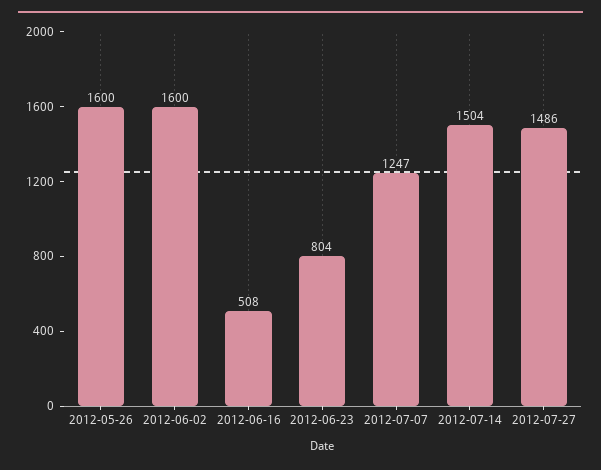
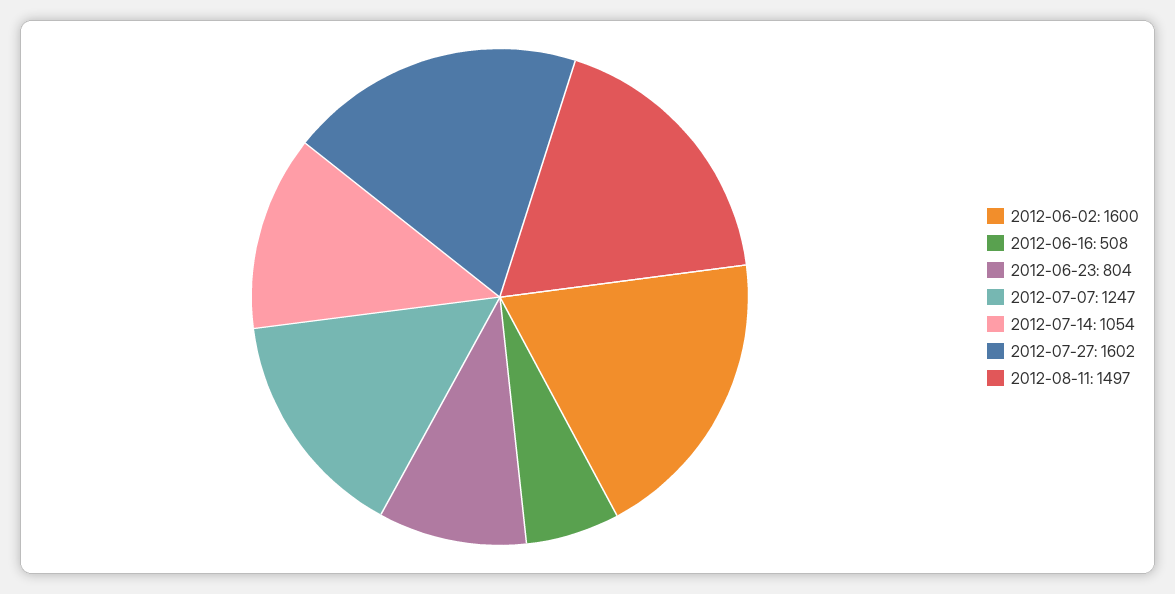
2012-05-26: 1600 -> none
2012-07-14: 1504 -> 1054
2012-07-27: 1486 -> 1602
2012-08-11: none -> 1497

